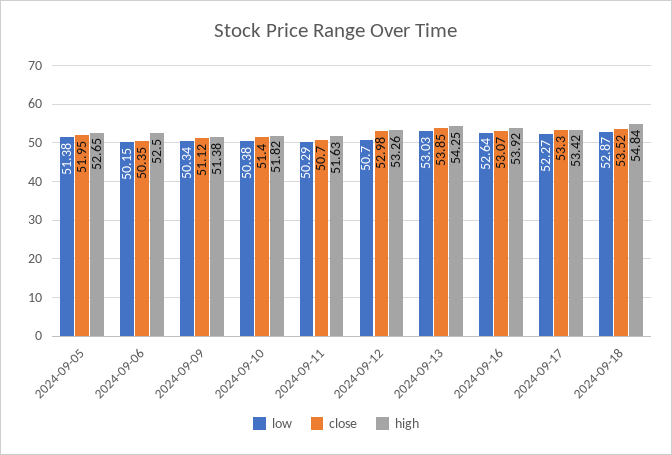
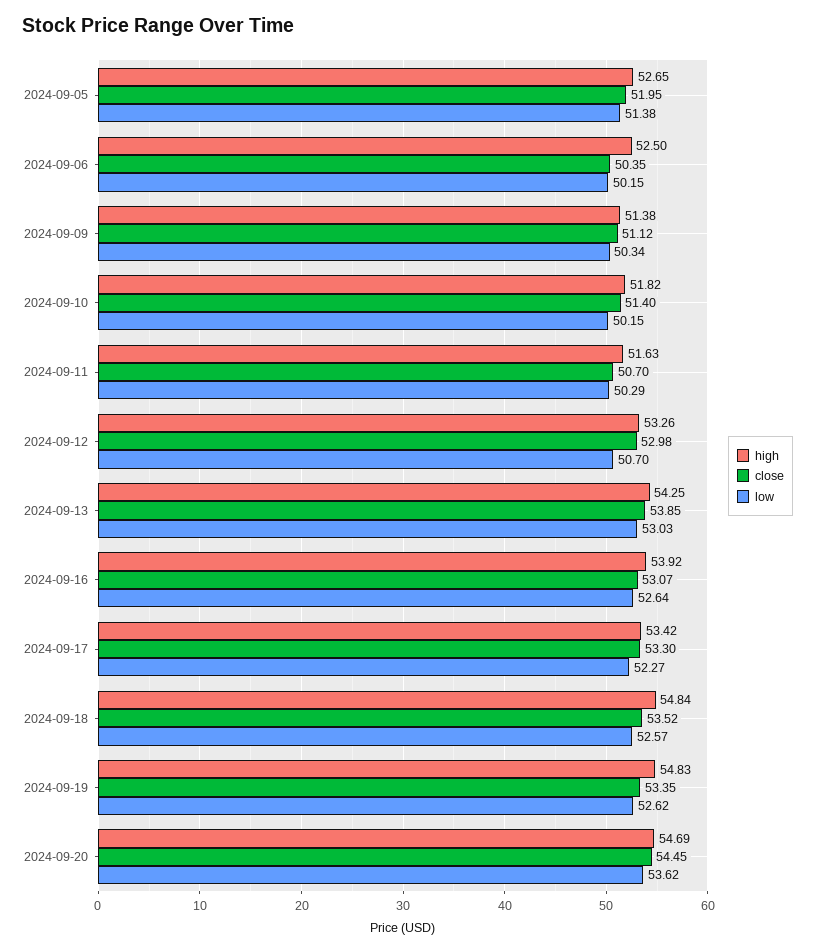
low, 2024-09-10: 50.38 -> 50.15
low, 2024-09-18: 52.87 -> 52.57
high, 2024-09-19: none -> 54.83
close, 2024-09-19: none -> 53.35
low, 2024-09-19: none -> 52.62
high, 2024-09-20: none -> 54.69
close, 2024-09-20: none -> 54.45
low, 2024-09-20: none -> 53.62

